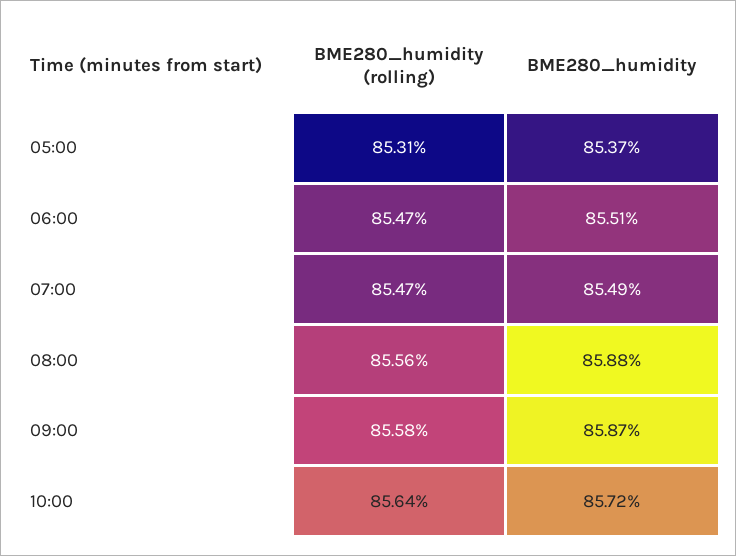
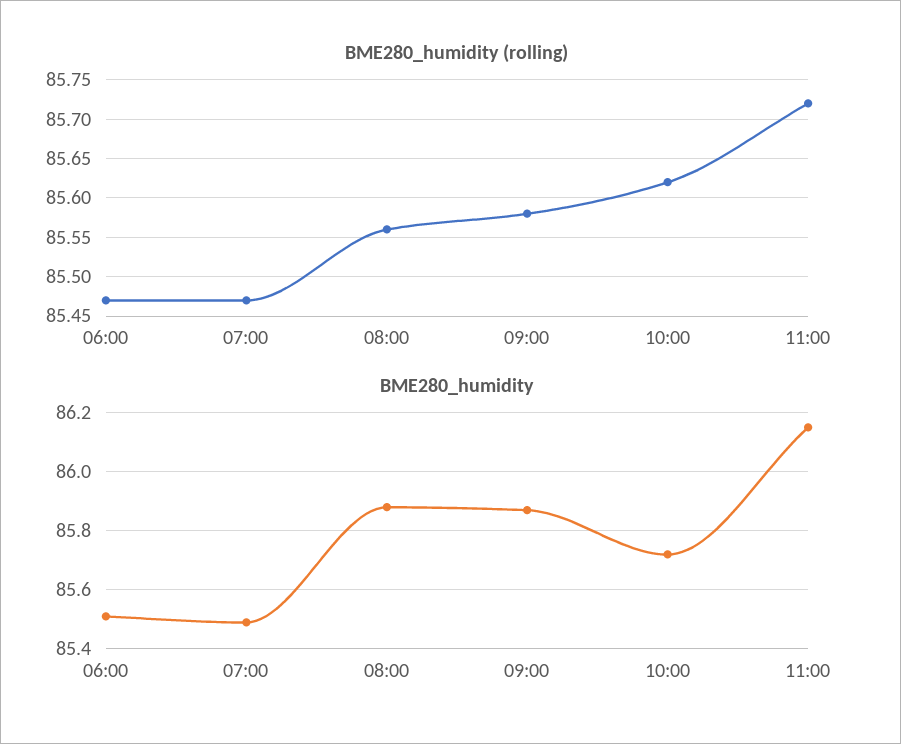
BME280_humidity (rolling), 05:00: 85.31 -> none
BME280_humidity, 05:00: 85.37 -> none
BME280_humidity (rolling), 10:00: 85.64 -> 85.62
BME280_humidity (rolling), 11:00: none -> 85.72
BME280_humidity, 11:00: none -> 86.15

